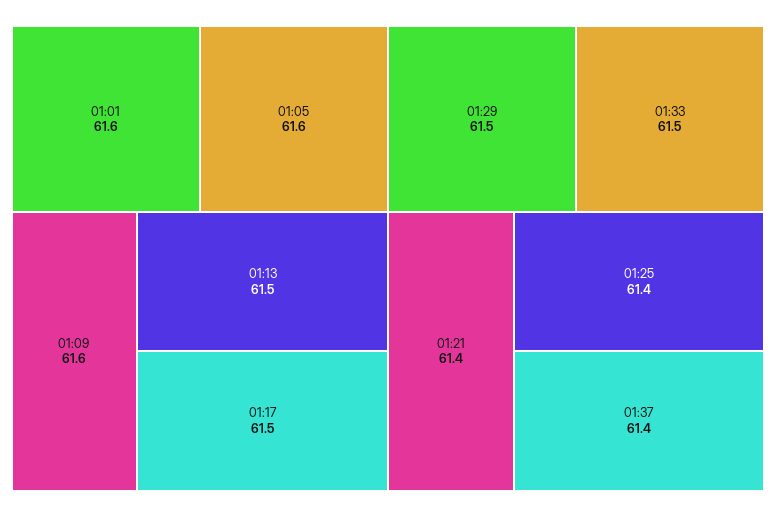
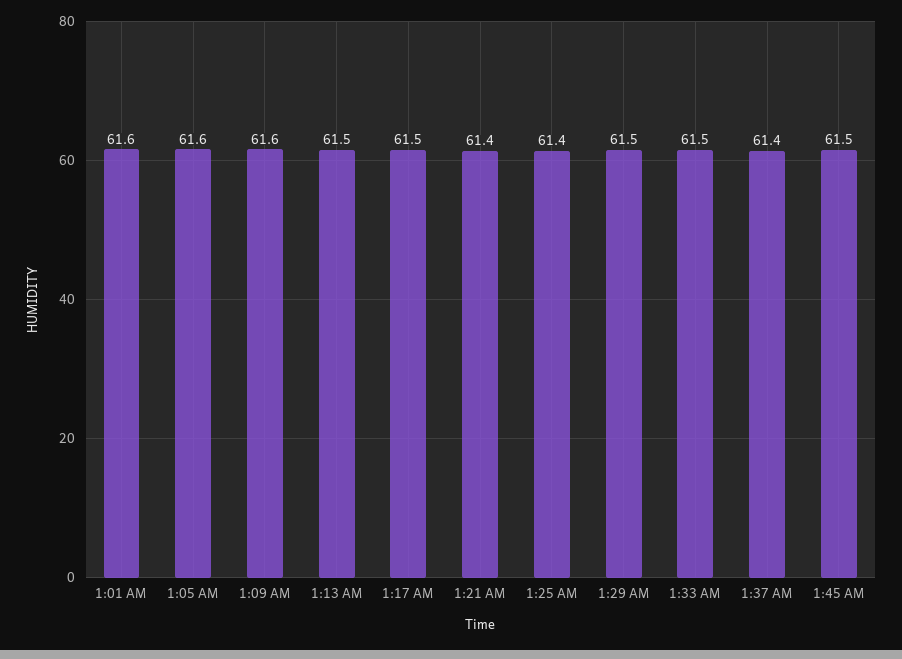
1:45 AM: none -> 61.5

